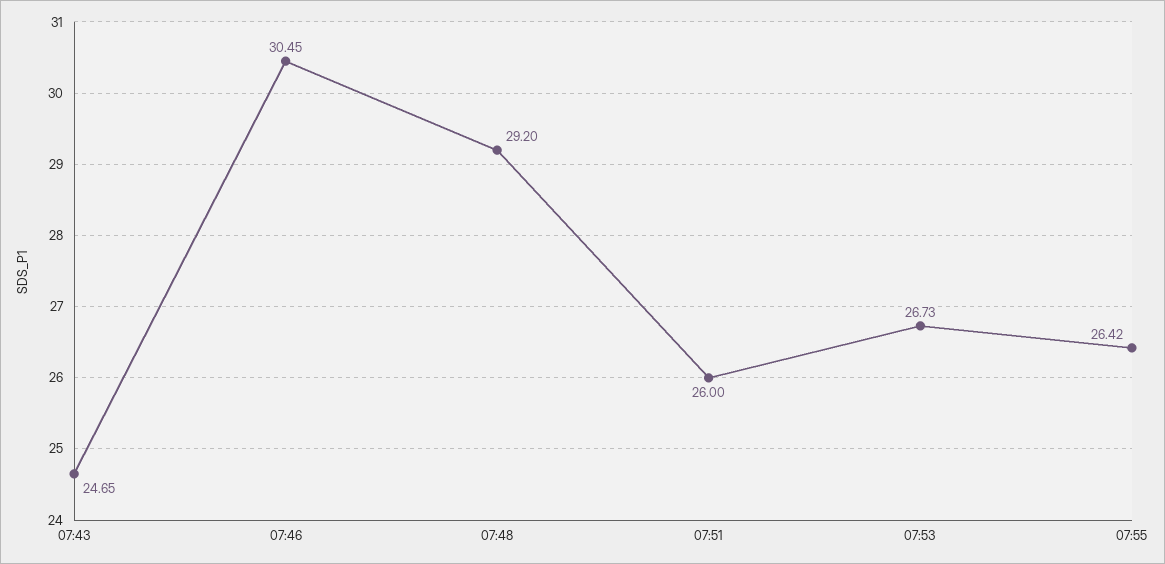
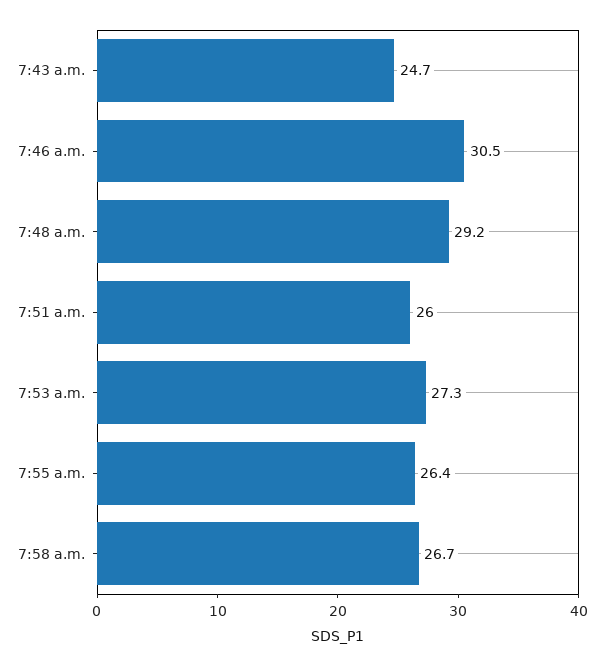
07:53: 26.73 -> 27.3
7:58 a.m.: none -> 26.7

